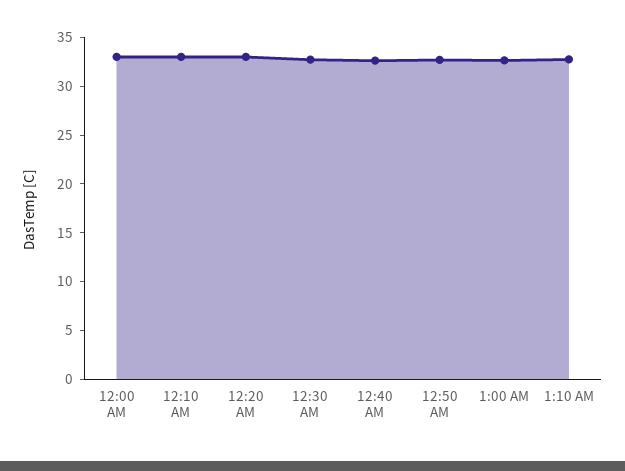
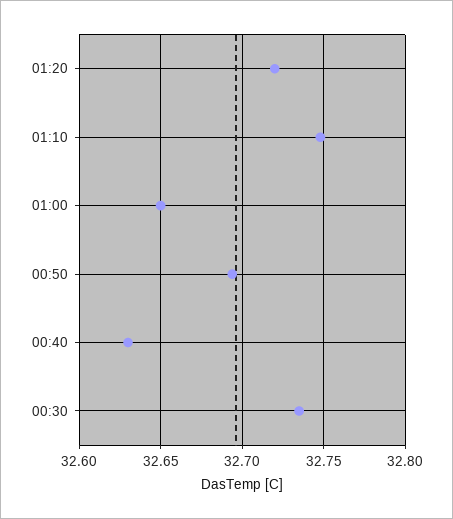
12:00 AM: 33 -> none
12:10 AM: 33 -> none
12:20 AM: 33 -> none
01:20: none -> 32.72

